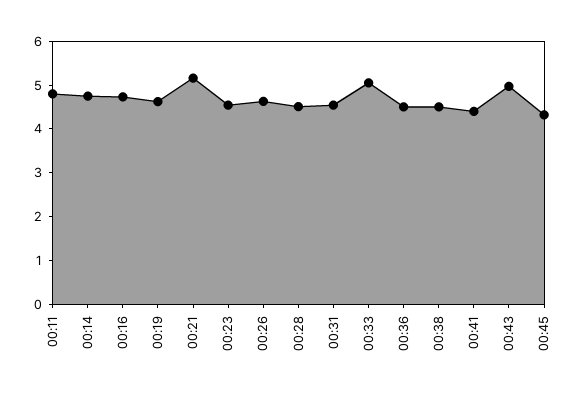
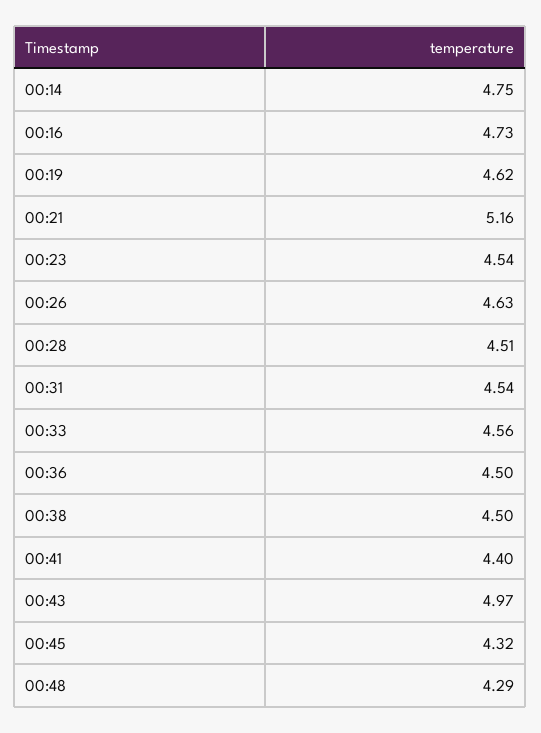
00:11: 4.8 -> none
00:33: 5 -> 4.56
00:48: none -> 4.29

